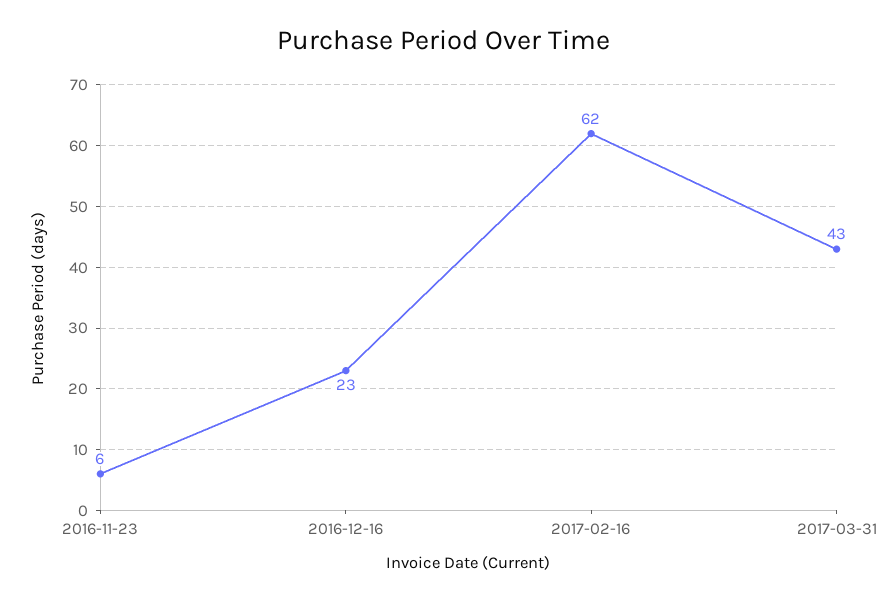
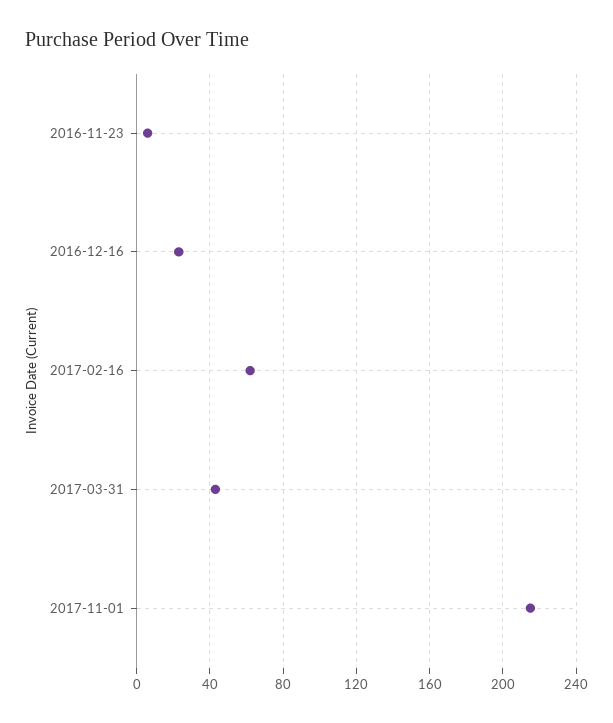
2017-11-01: none -> 215

